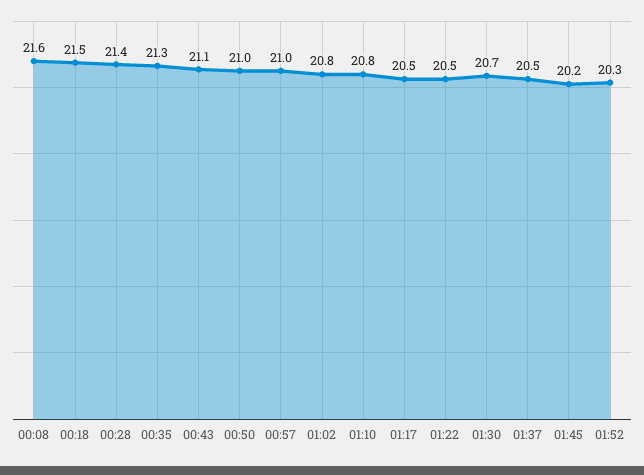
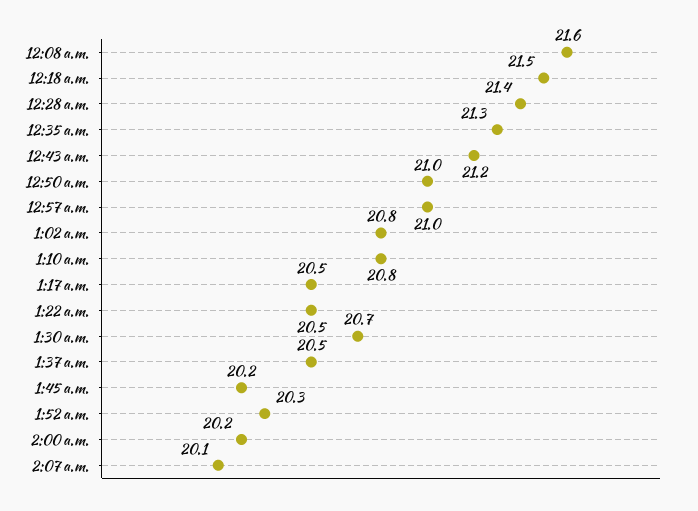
00:43: 21.1 -> 21.2
2:00 a.m.: none -> 20.2
2:07 a.m.: none -> 20.1

